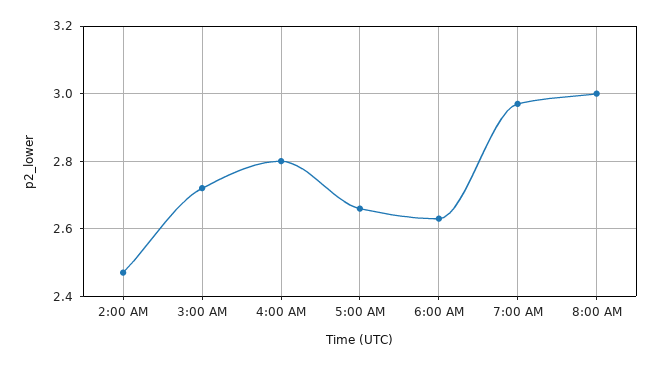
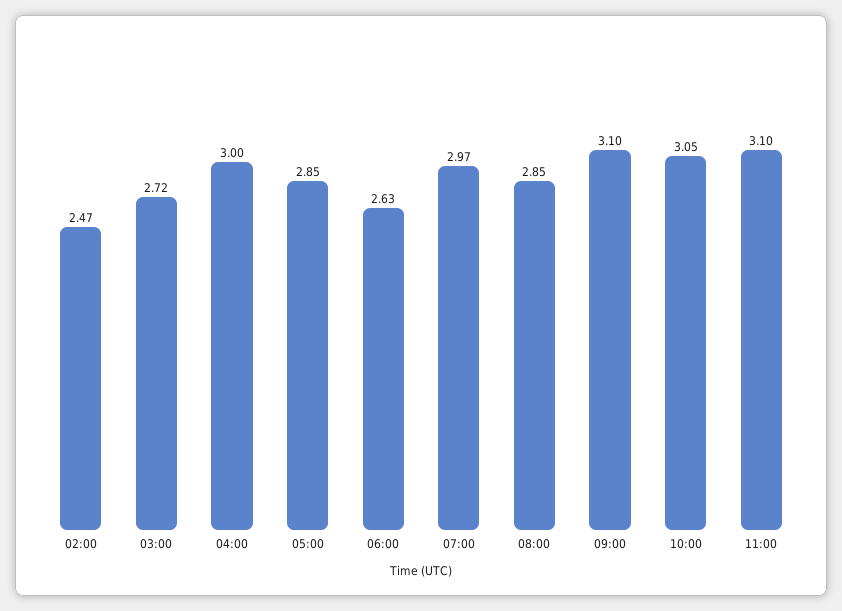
4:00 AM: 2.8 -> 3
5:00 AM: 2.65 -> 2.85
8:00 AM: 3 -> 2.85
09:00: none -> 3.1
10:00: none -> 3.05
11:00: none -> 3.1

